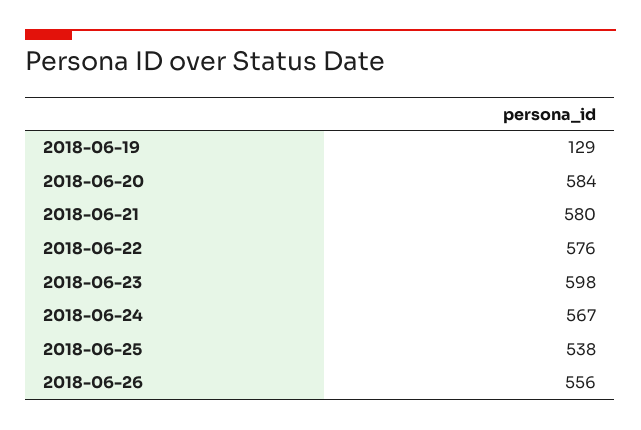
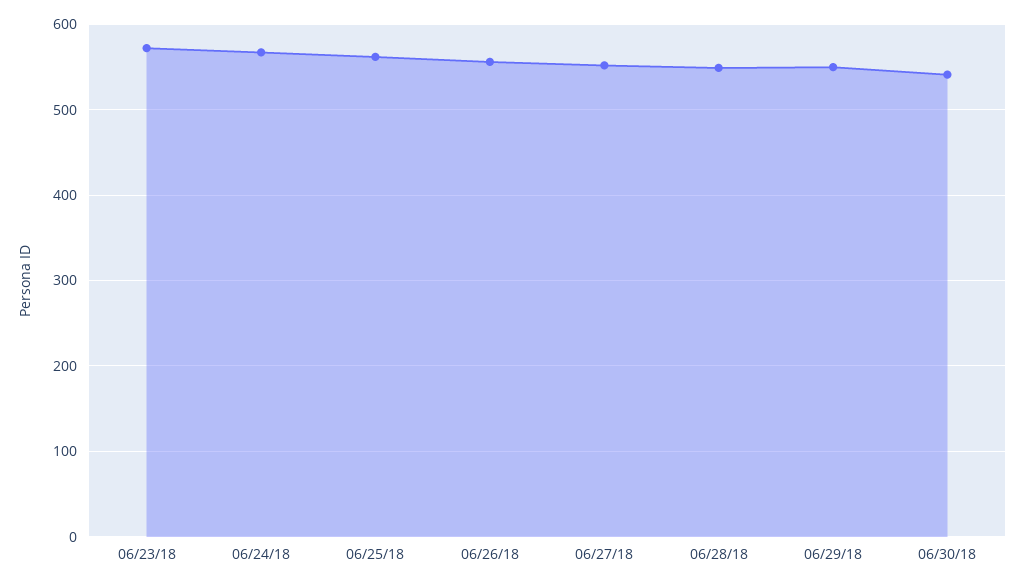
2018-06-19: 129 -> none
2018-06-20: 584 -> none
2018-06-21: 580 -> none
2018-06-22: 576 -> none
2018-06-23: 598 -> 570
2018-06-25: 538 -> 560
06/27/18: none -> 550
06/28/18: none -> 550
06/29/18: none -> 550
06/30/18: none -> 540

